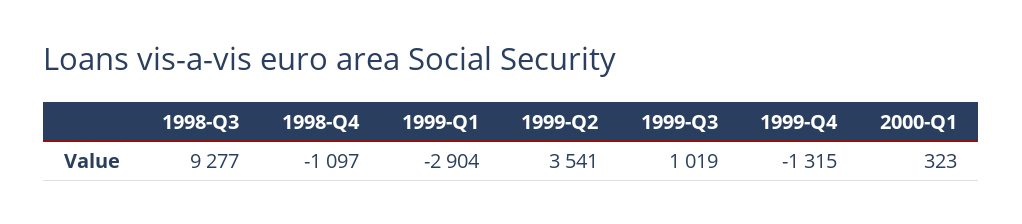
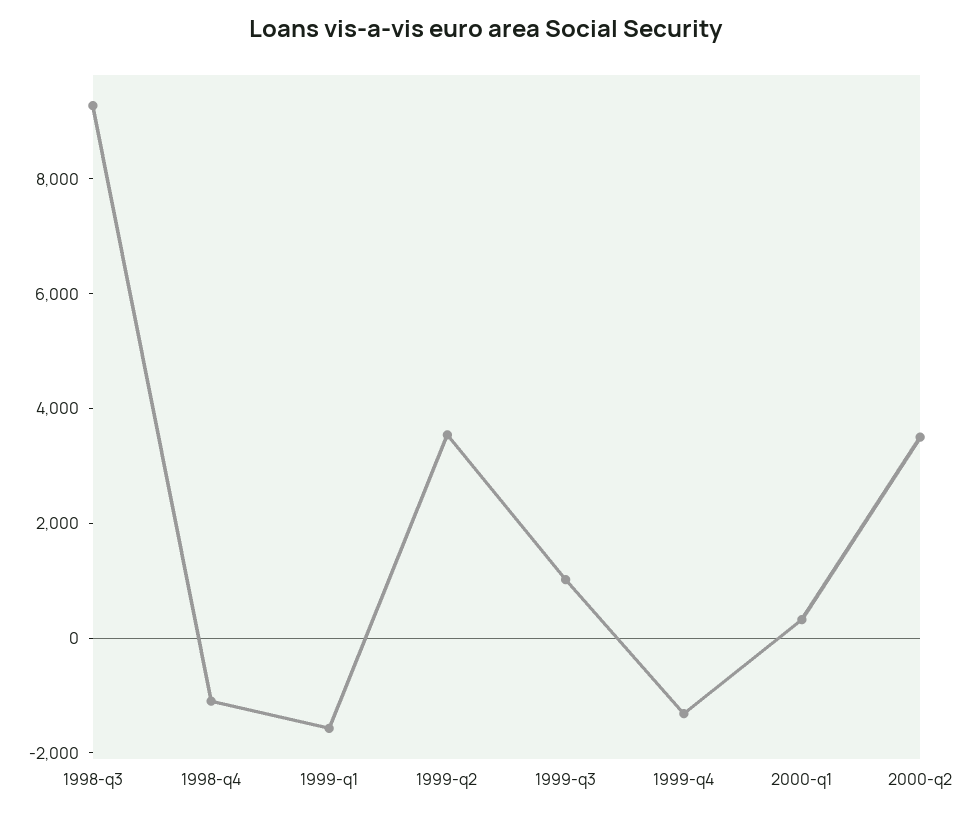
1999-Q1: -2904 -> -1500
2000-q2: none -> 3500

